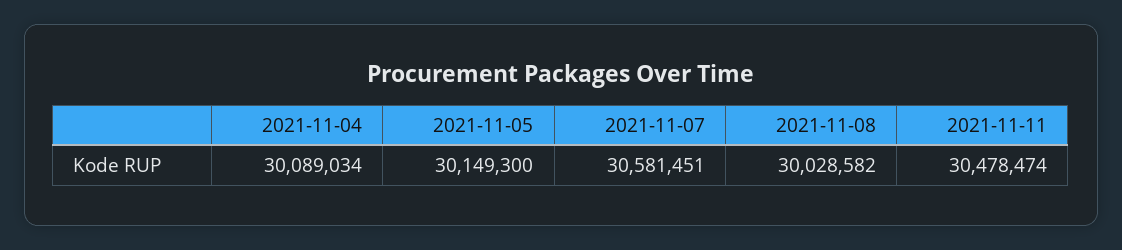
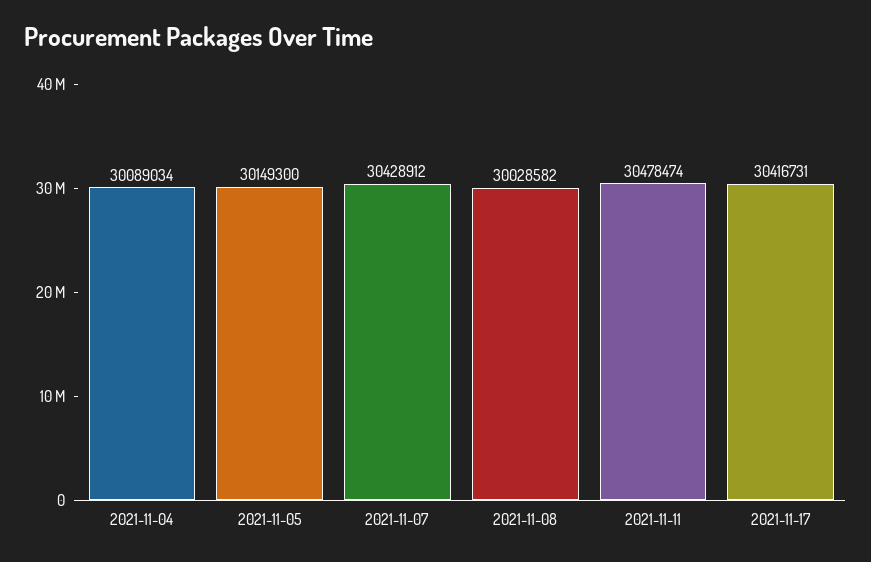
2021-11-07: 30581451 -> 30428912
2021-11-17: none -> 30416731

